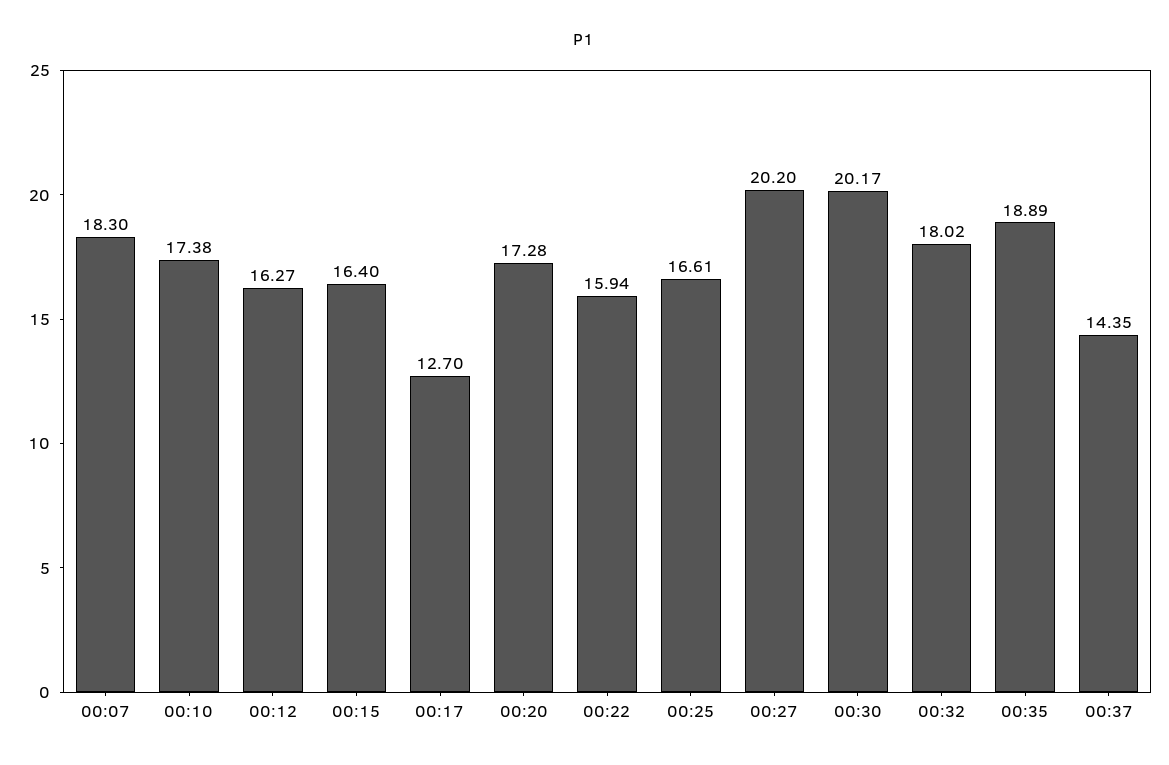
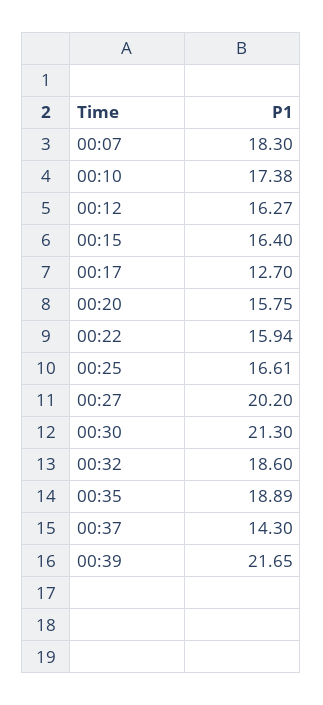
00:20: 17.28 -> 15.75
00:30: 20.17 -> 21.3
00:32: 18.02 -> 18.6
00:37: 14.35 -> 14.3
00:39: none -> 21.65

